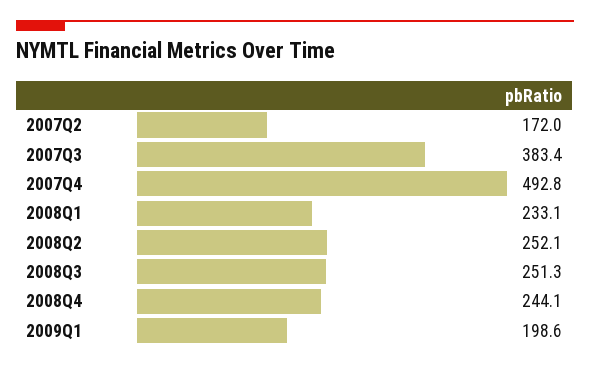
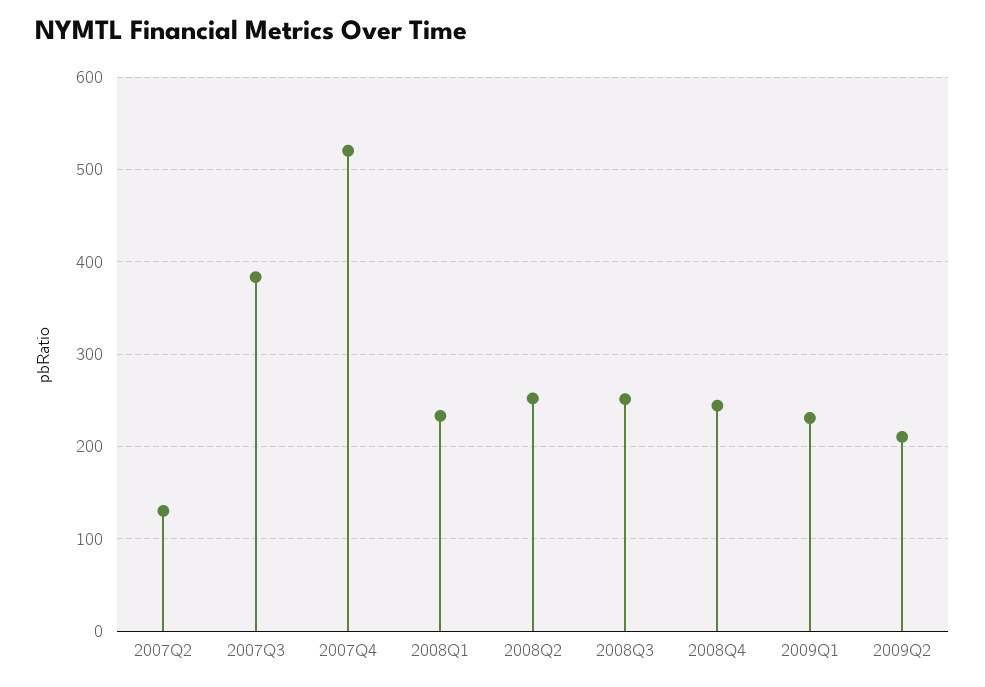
2007Q2: 172 -> 130
2007Q4: 492.8 -> 520
2009Q1: 198.6 -> 230
2009Q2: none -> 210

